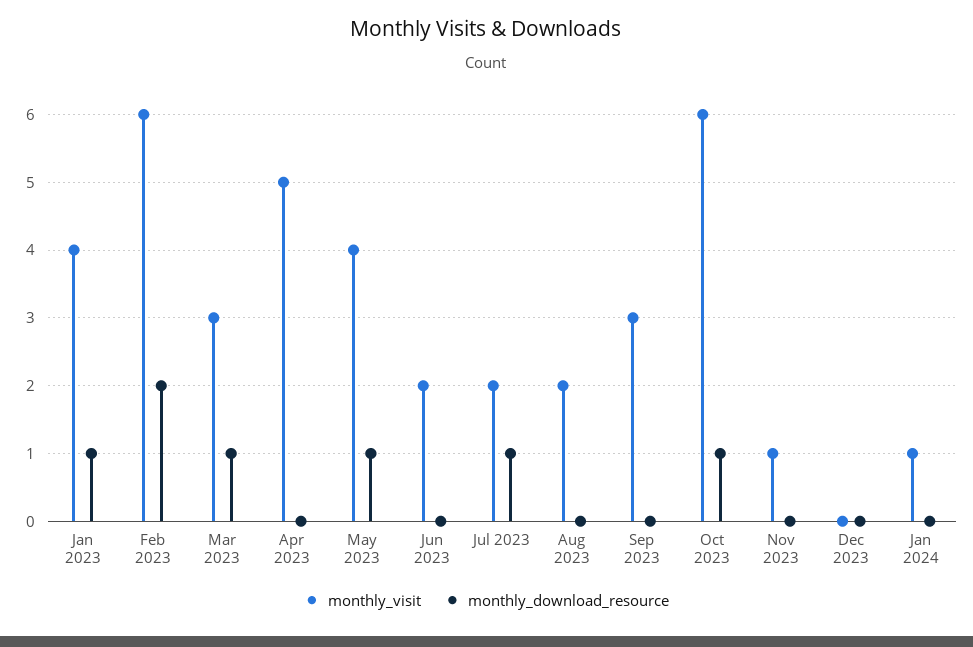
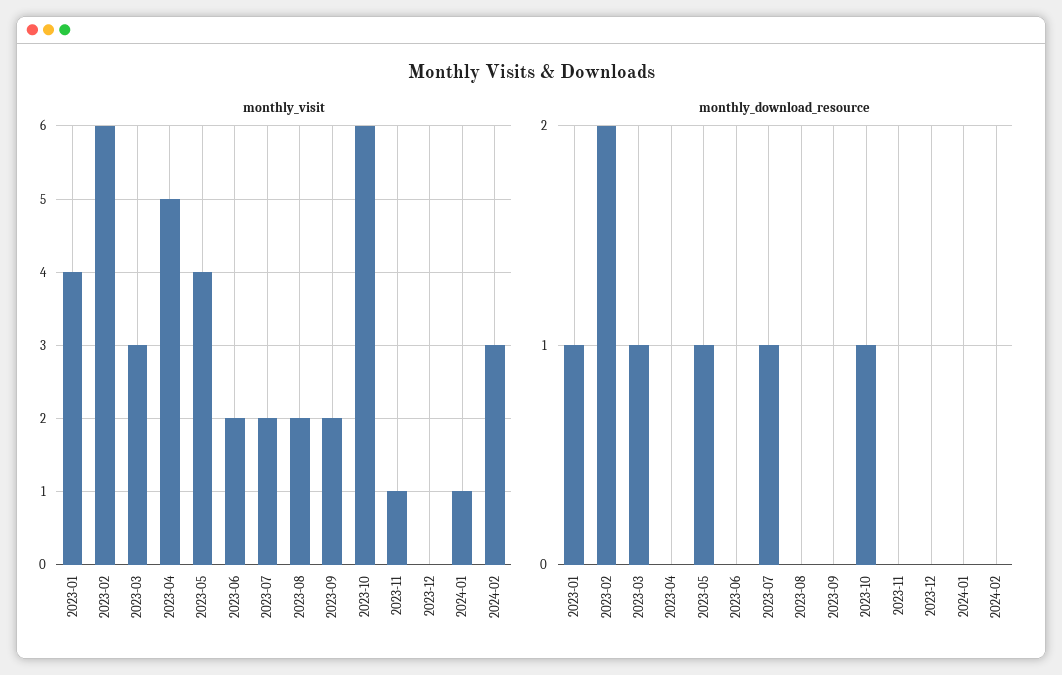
monthly_visit, Sep 2023: 3 -> 2
monthly_visit, 2024-02: none -> 3
monthly_download_resource, 2024-02: none -> 0

